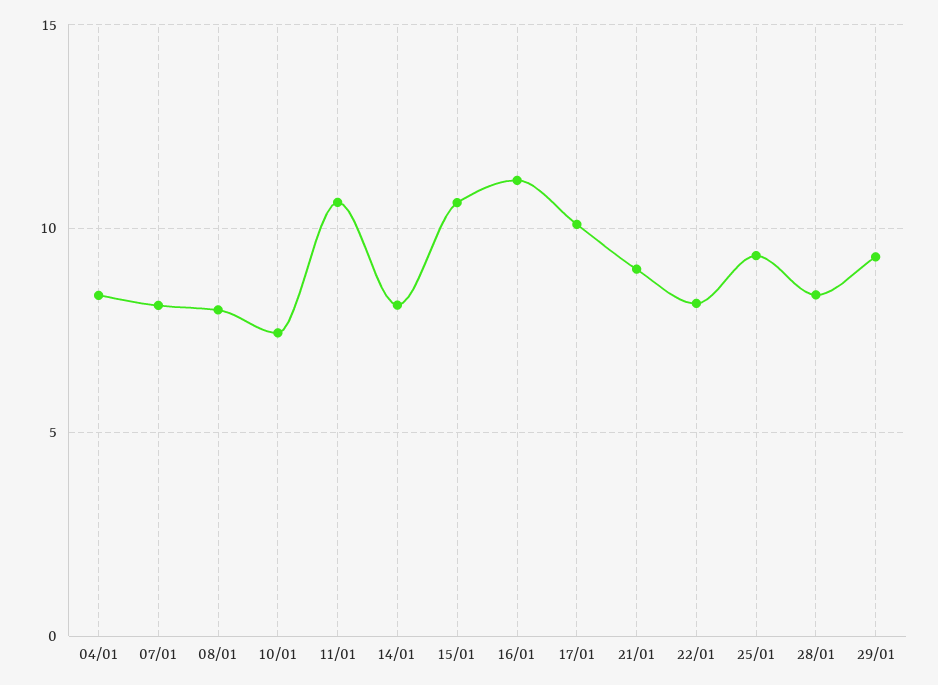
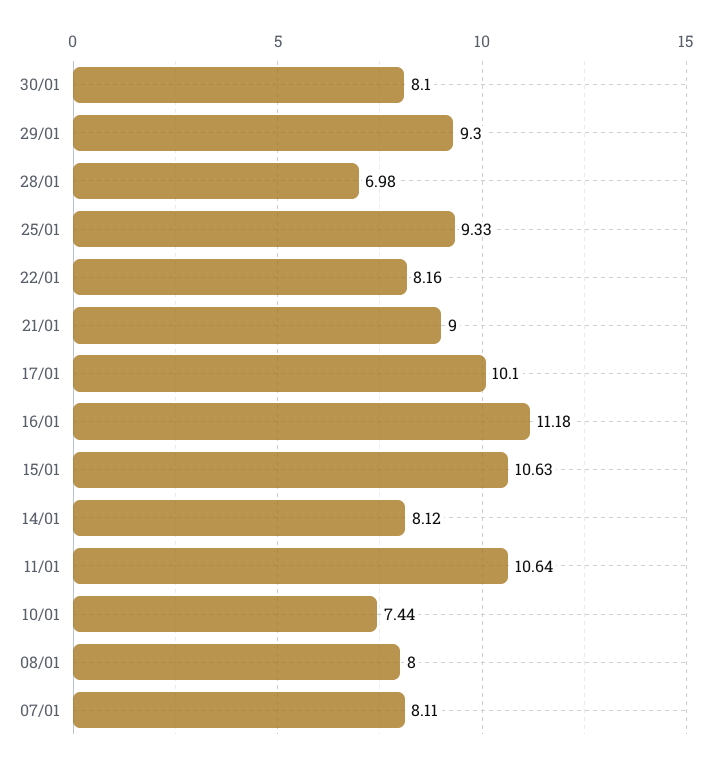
04/01: 8.5 -> none
28/01: 8.5 -> 6.98
30/01: none -> 8.1

